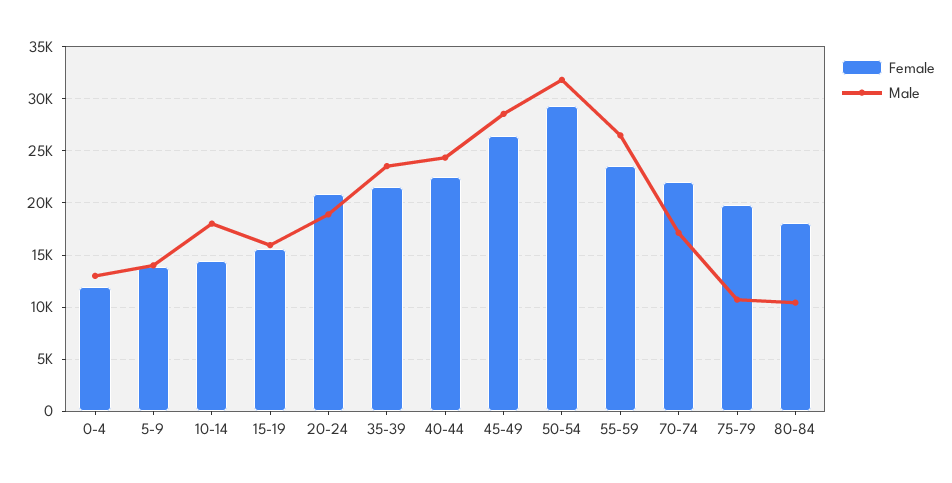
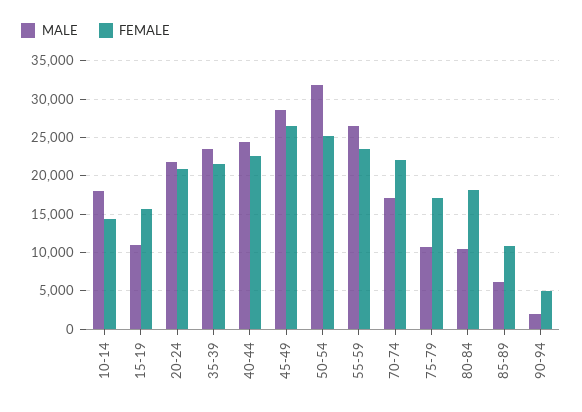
Female, 0-4: 12000 -> none
Male, 0-4: 13000 -> none
Female, 5-9: 14000 -> none
Male, 5-9: 14000 -> none
Male, 15-19: 16000 -> 11000
Male, 20-24: 19000 -> 22000
Female, 50-54: 29000 -> 25000
Female, 75-79: 20000 -> 17000
Male, 85-89: none -> 6000
Female, 85-89: none -> 11000
Male, 90-94: none -> 2000
Female, 90-94: none -> 5000

